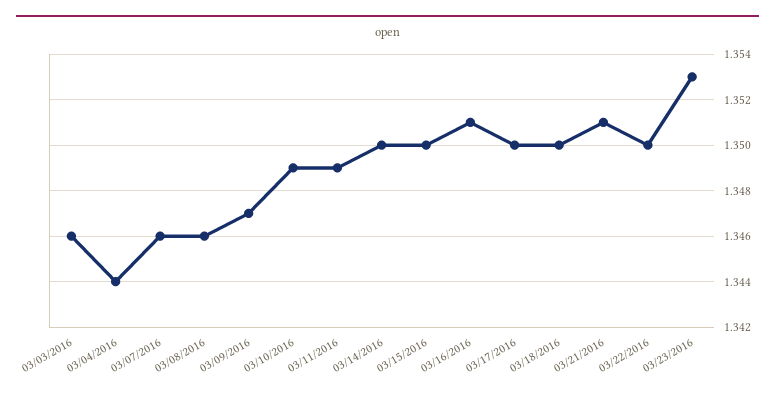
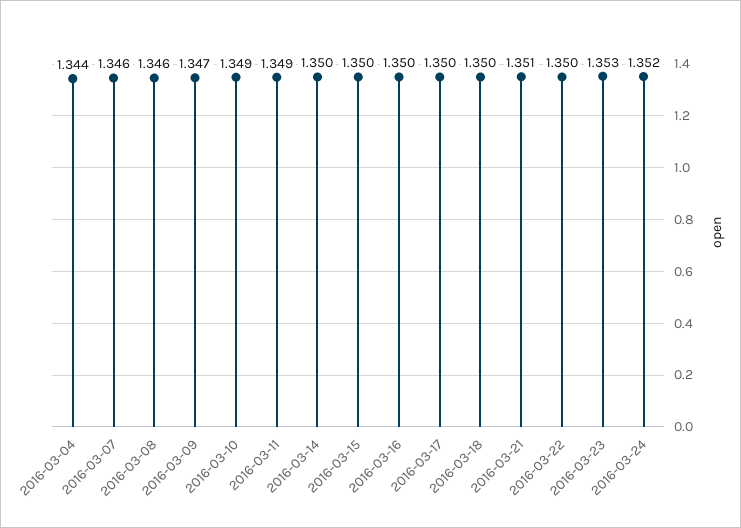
03/03/2016: 1.346 -> none
03/16/2016: 1.351 -> 1.35
2016-03-24: none -> 1.352

